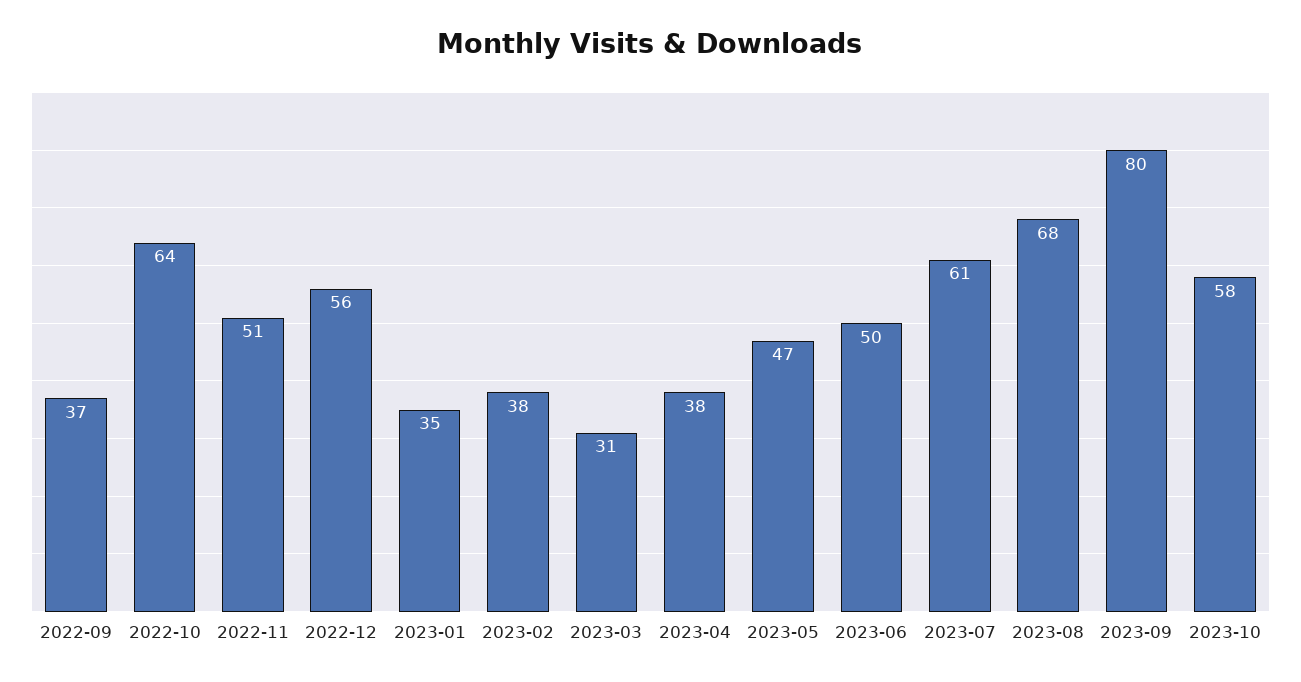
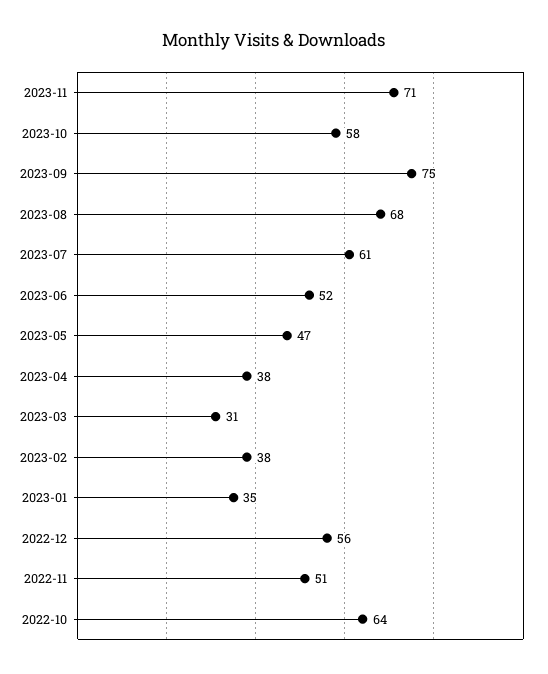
2022-09: 37 -> none
2023-06: 50 -> 52
2023-09: 80 -> 75
2023-11: none -> 71

